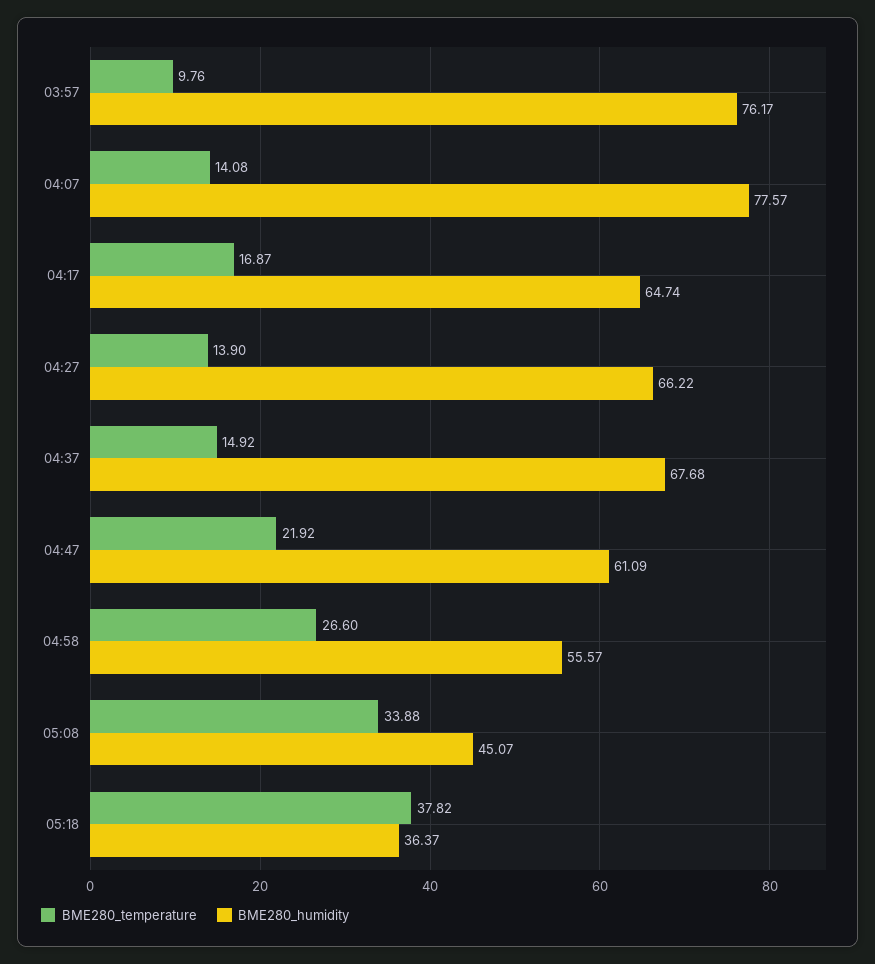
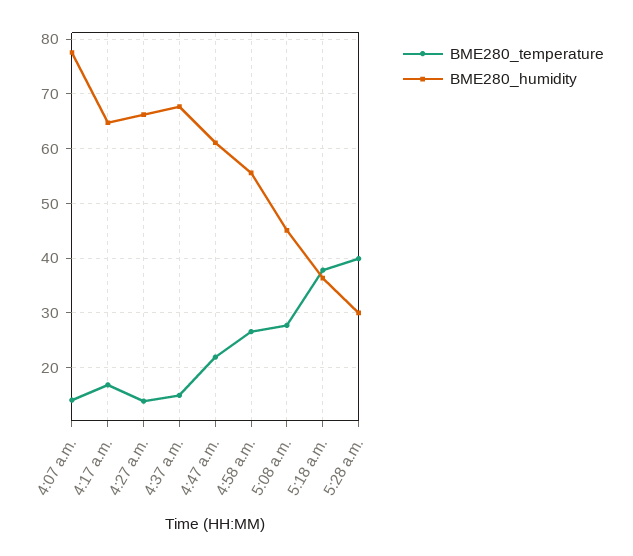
BME280_temperature, 03:57: 9.76 -> none
BME280_humidity, 03:57: 76.17 -> none
BME280_temperature, 05:08: 33.88 -> 28
BME280_temperature, 5:28 a.m.: none -> 40
BME280_humidity, 5:28 a.m.: none -> 30

